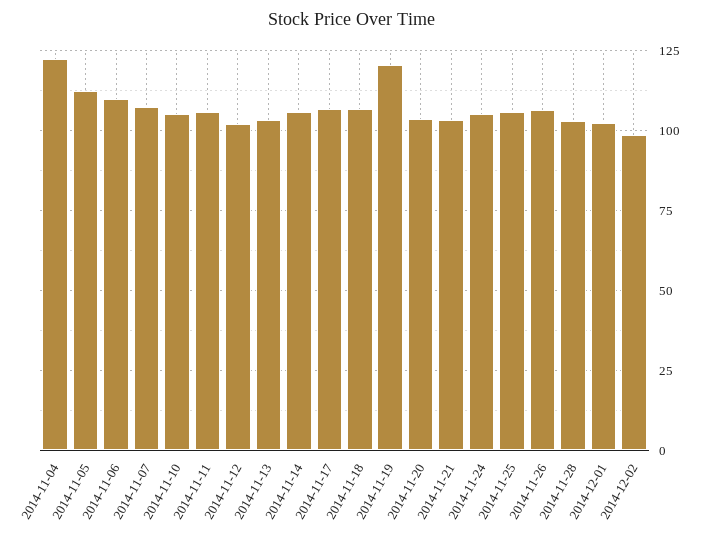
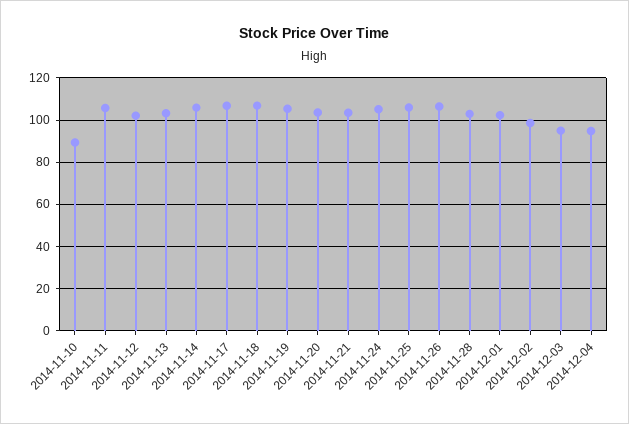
2014-11-04: 122.5 -> none
2014-11-05: 112.5 -> none
2014-11-06: 110 -> none
2014-11-07: 107.5 -> none
2014-11-10: 105 -> 90
2014-11-19: 120 -> 105
2014-12-03: none -> 95
2014-12-04: none -> 95

